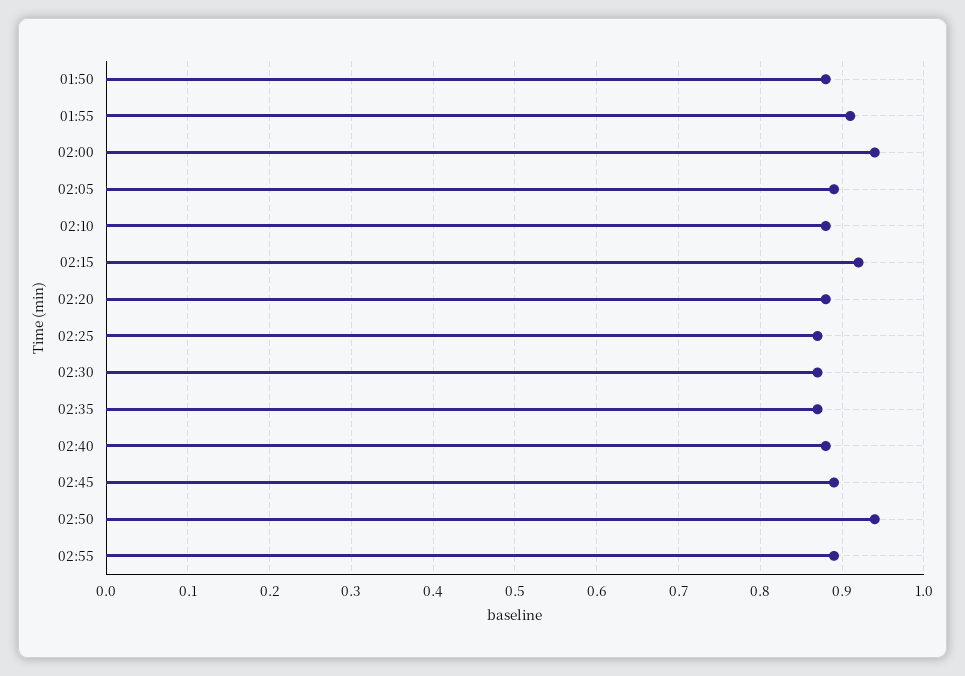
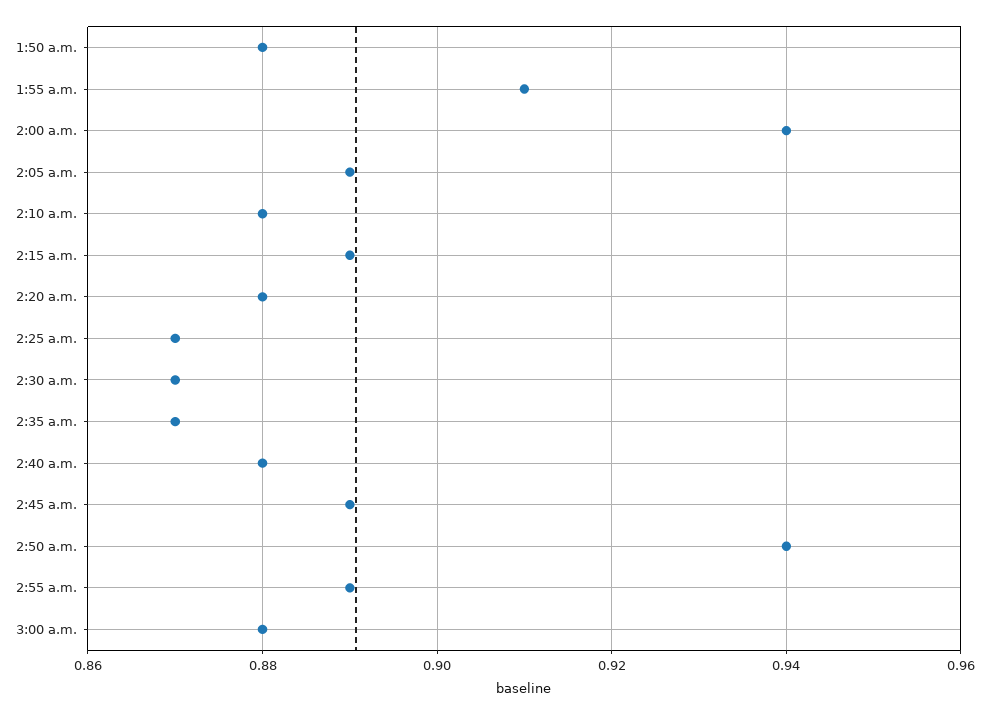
02:15: 0.92 -> 0.89
3:00 a.m.: none -> 0.88

